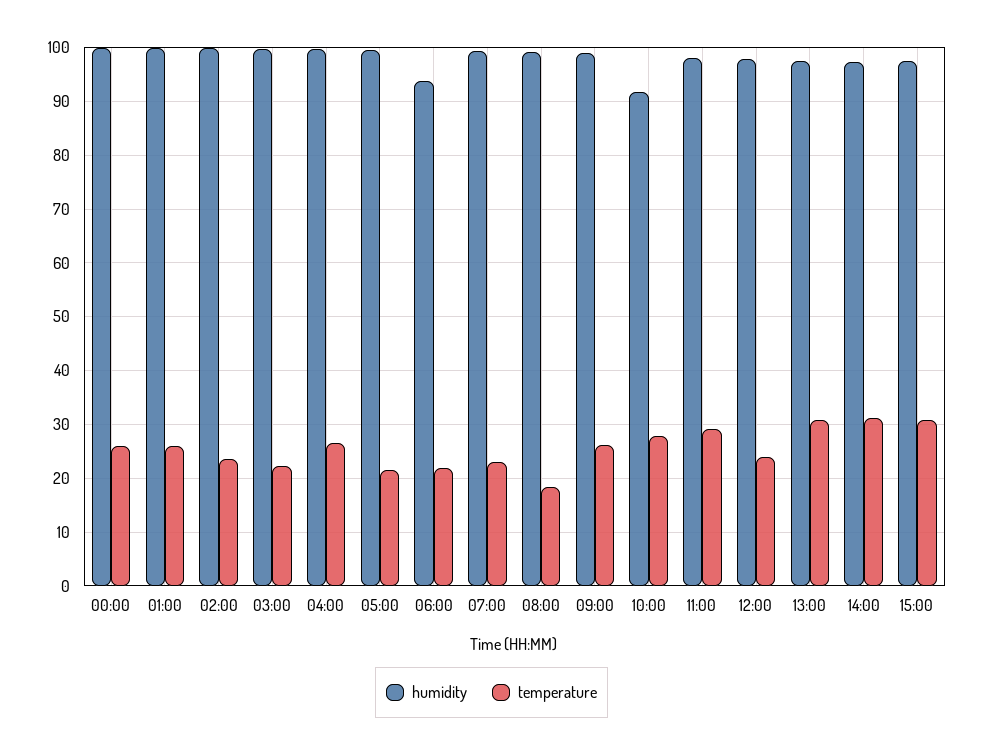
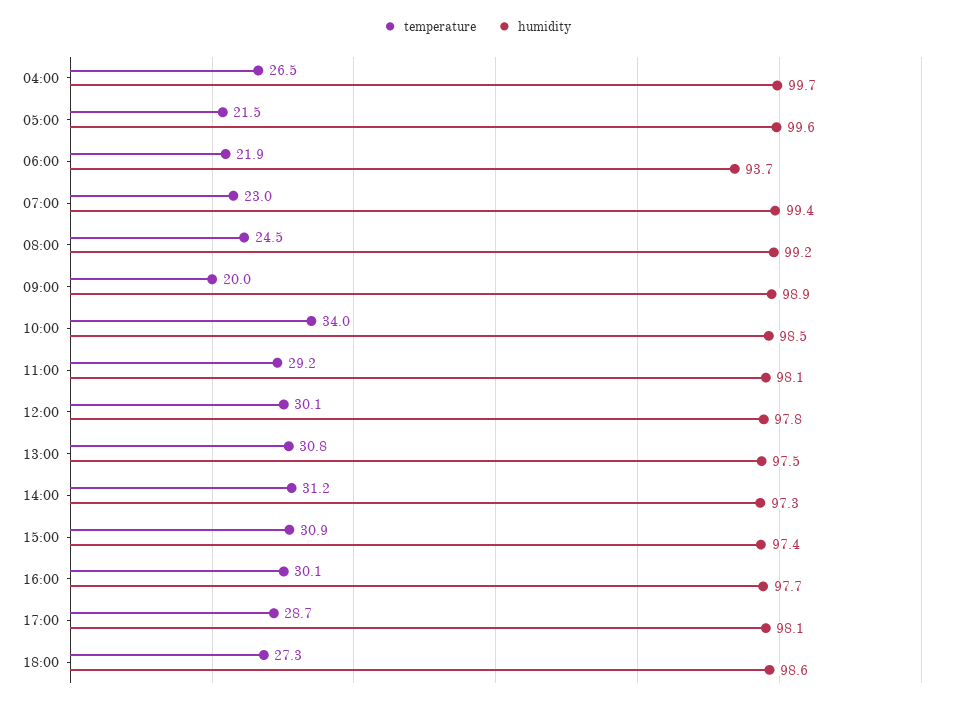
humidity, 00:00: 100 -> none
temperature, 00:00: 26 -> none
humidity, 01:00: 100 -> none
temperature, 01:00: 26 -> none
humidity, 02:00: 100 -> none
temperature, 02:00: 24 -> none
humidity, 03:00: 100 -> none
temperature, 03:00: 22 -> none
temperature, 08:00: 18 -> 24.5
temperature, 09:00: 26 -> 20
humidity, 10:00: 92 -> 98.5
temperature, 10:00: 28 -> 34
temperature, 12:00: 24 -> 30.1
temperature, 16:00: none -> 30.1
humidity, 16:00: none -> 97.7
temperature, 17:00: none -> 28.7
humidity, 17:00: none -> 98.1
temperature, 18:00: none -> 27.3
humidity, 18:00: none -> 98.6

